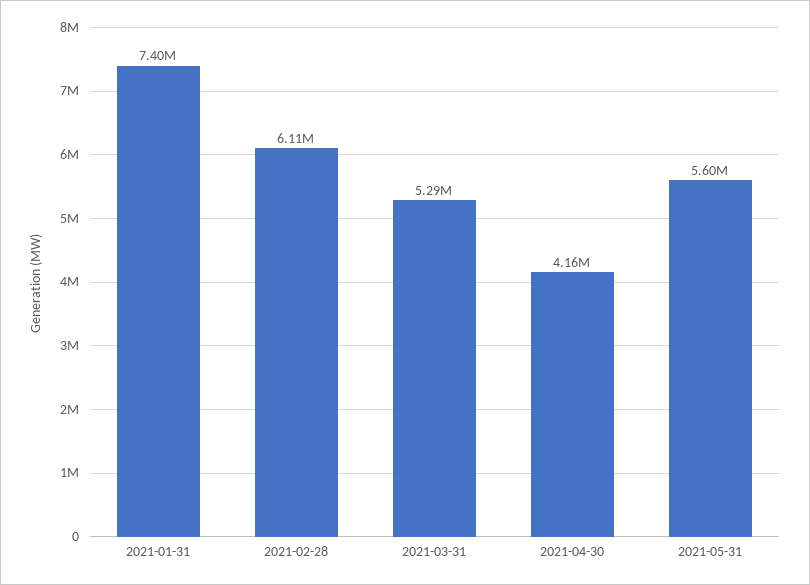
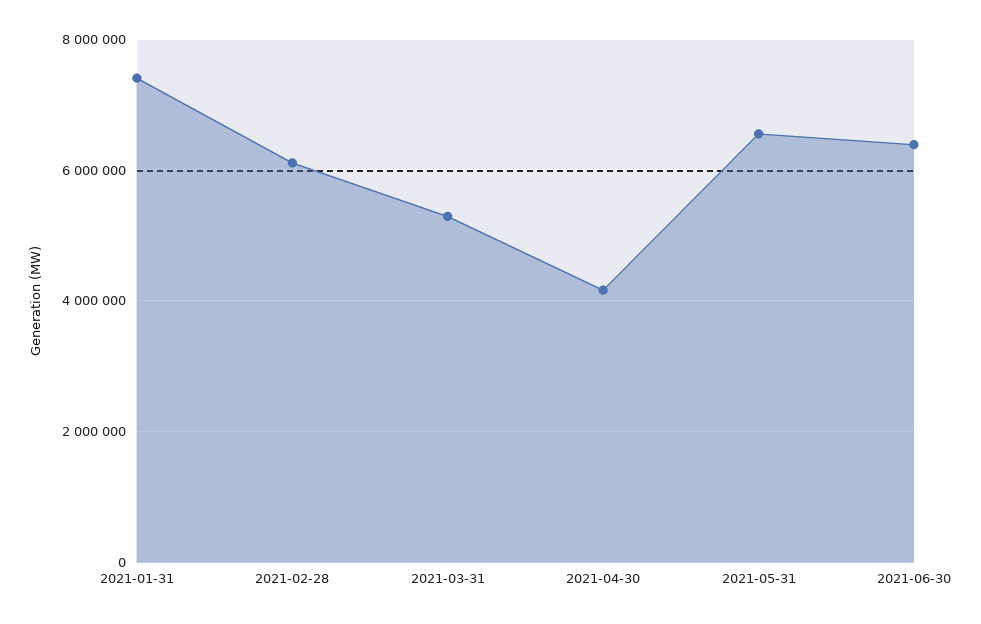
2021-05-31: 5600000 -> 6600000
2021-06-30: none -> 6400000

